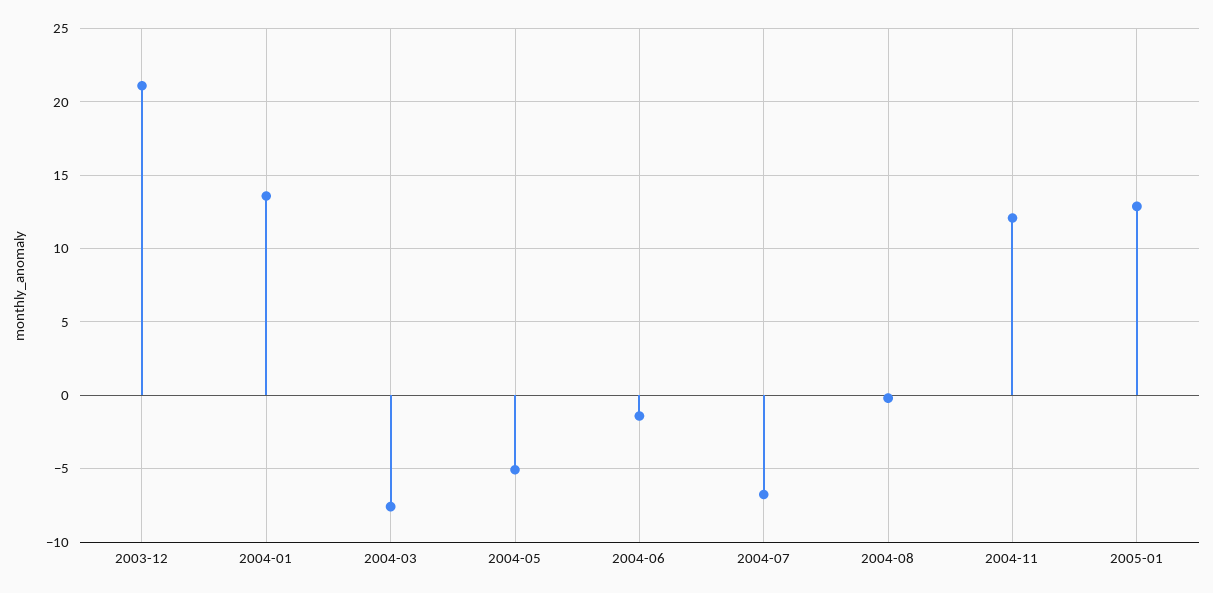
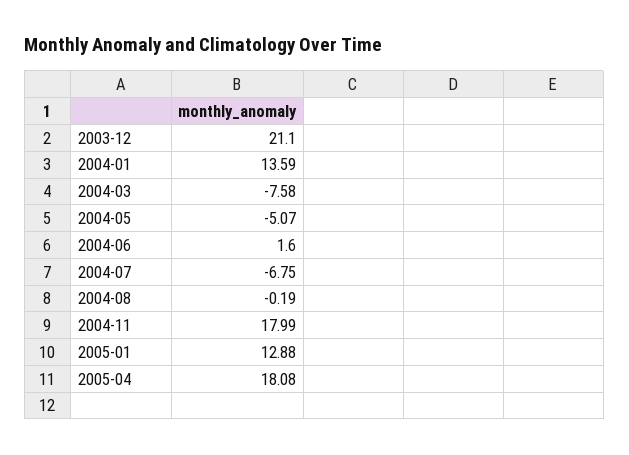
2004-06: -1.5 -> 1.6
2004-11: 12 -> 17.99
2005-04: none -> 18.08

